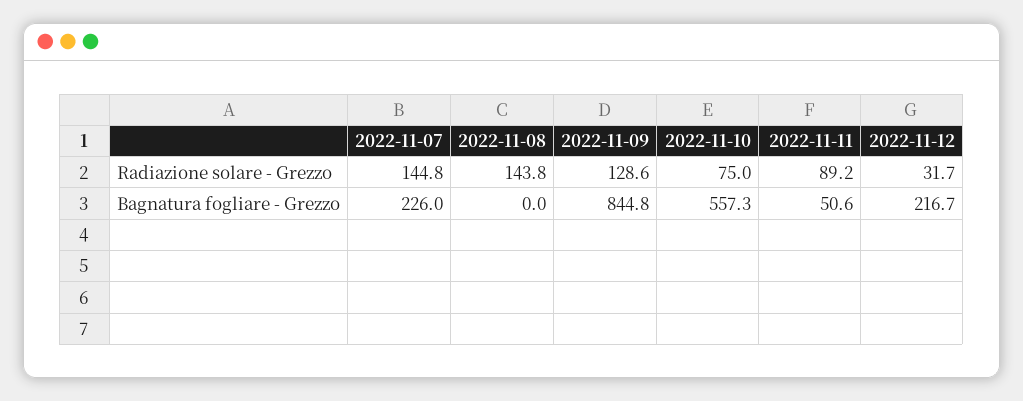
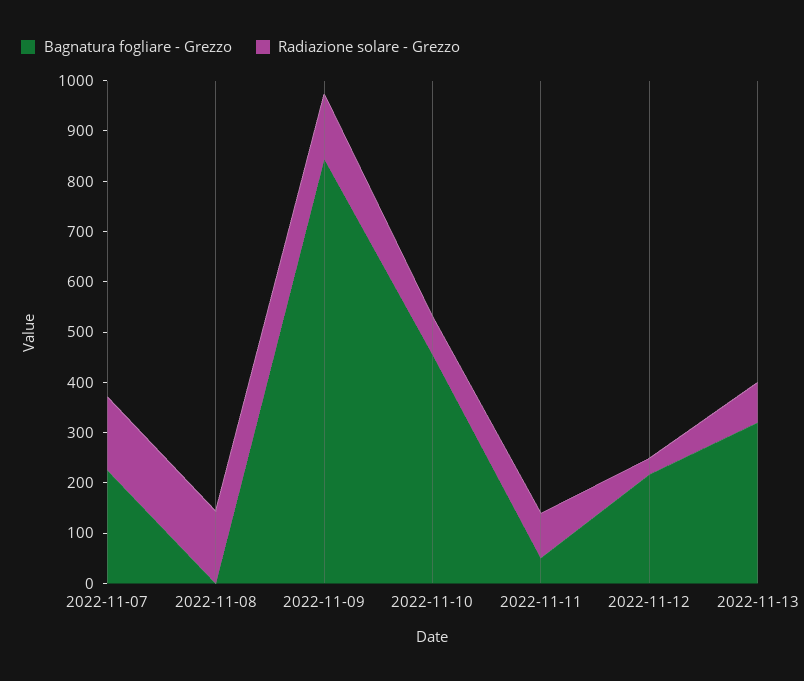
Bagnatura fogliare - Grezzo, 2022-11-10: 557.3 -> 460
Bagnatura fogliare - Grezzo, 2022-11-13: none -> 320
Radiazione solare - Grezzo, 2022-11-13: none -> 80

